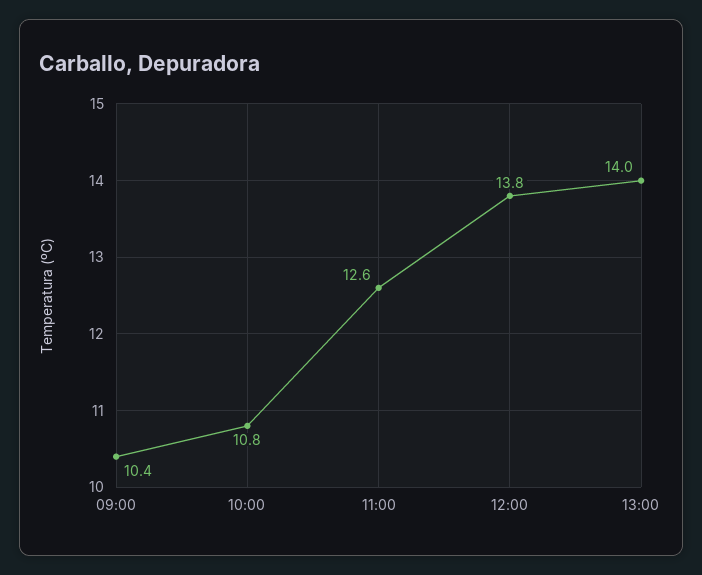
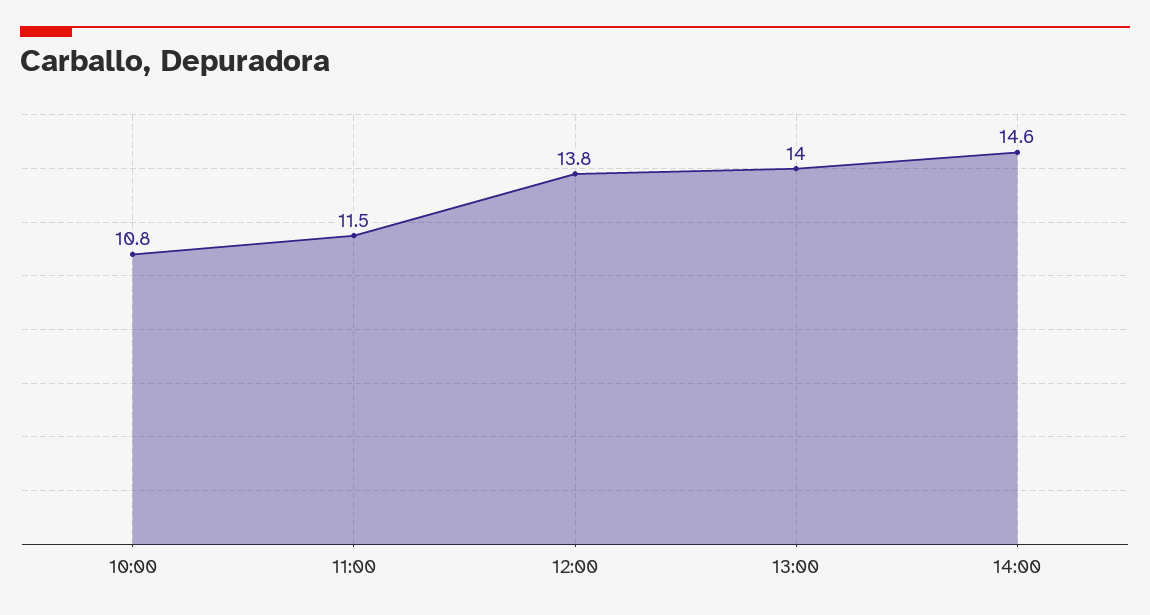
09:00: 10.4 -> none
11:00: 12.6 -> 11.5
14:00: none -> 14.6

